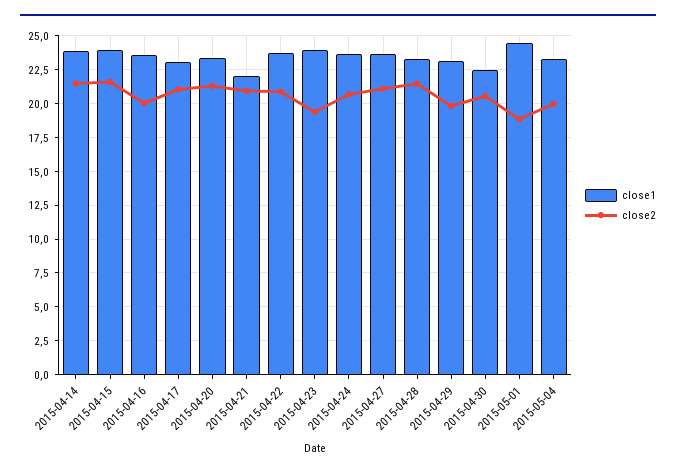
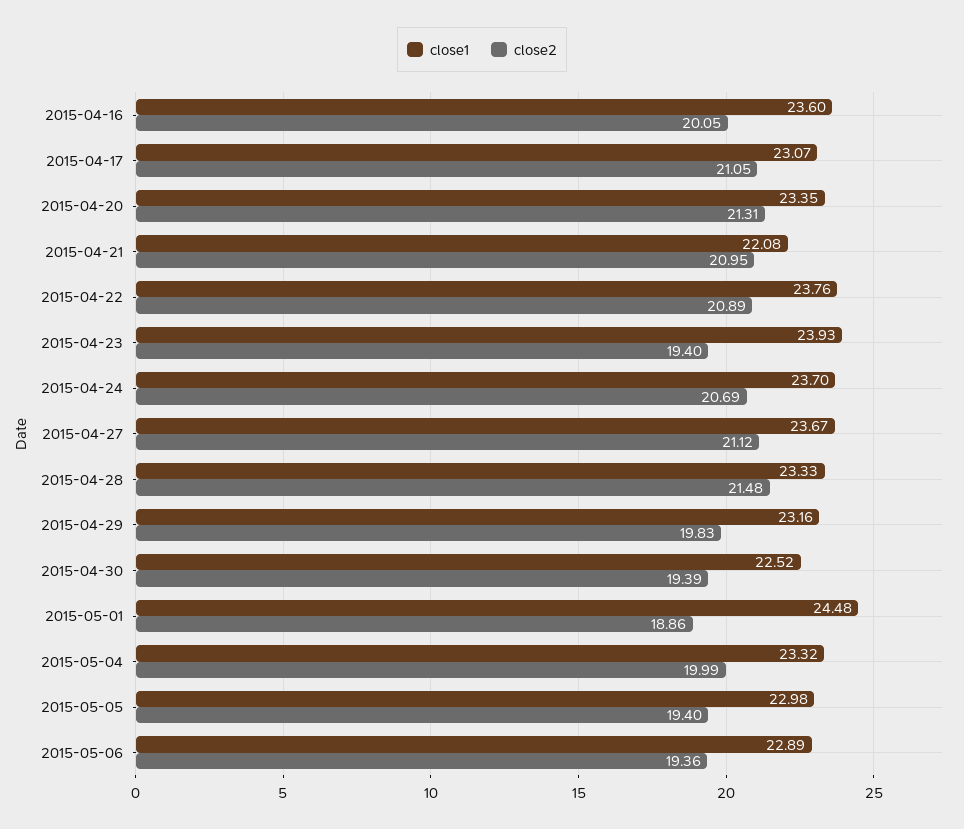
close1, 2015-04-14: 24 -> none
close2, 2015-04-14: 21.5 -> none
close1, 2015-04-15: 24 -> none
close2, 2015-04-15: 21.5 -> none
close2, 2015-04-30: 20.5 -> 19.39
close1, 2015-05-05: none -> 22.98
close2, 2015-05-05: none -> 19.4
close1, 2015-05-06: none -> 22.89
close2, 2015-05-06: none -> 19.36

